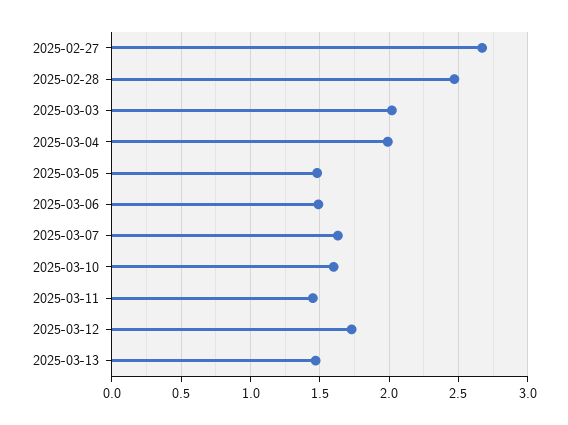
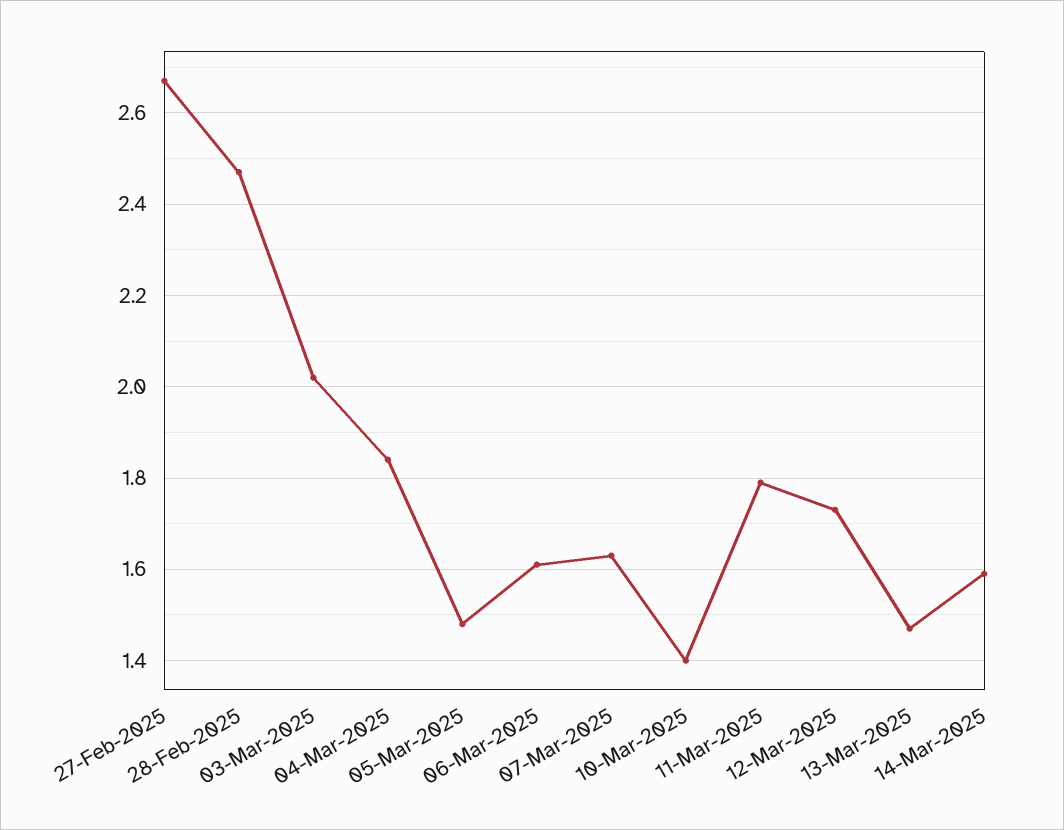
2025-03-04: 2 -> 1.85
2025-03-06: 1.5 -> 1.6
2025-03-10: 1.6 -> 1.4
2025-03-11: 1.45 -> 1.8
14-Mar-2025: none -> 1.6

